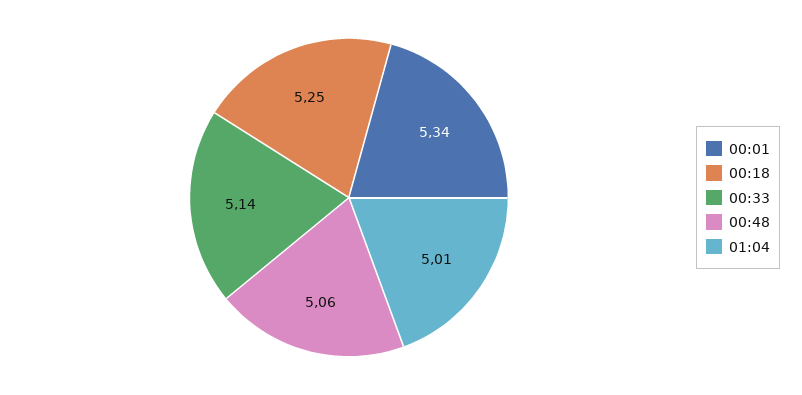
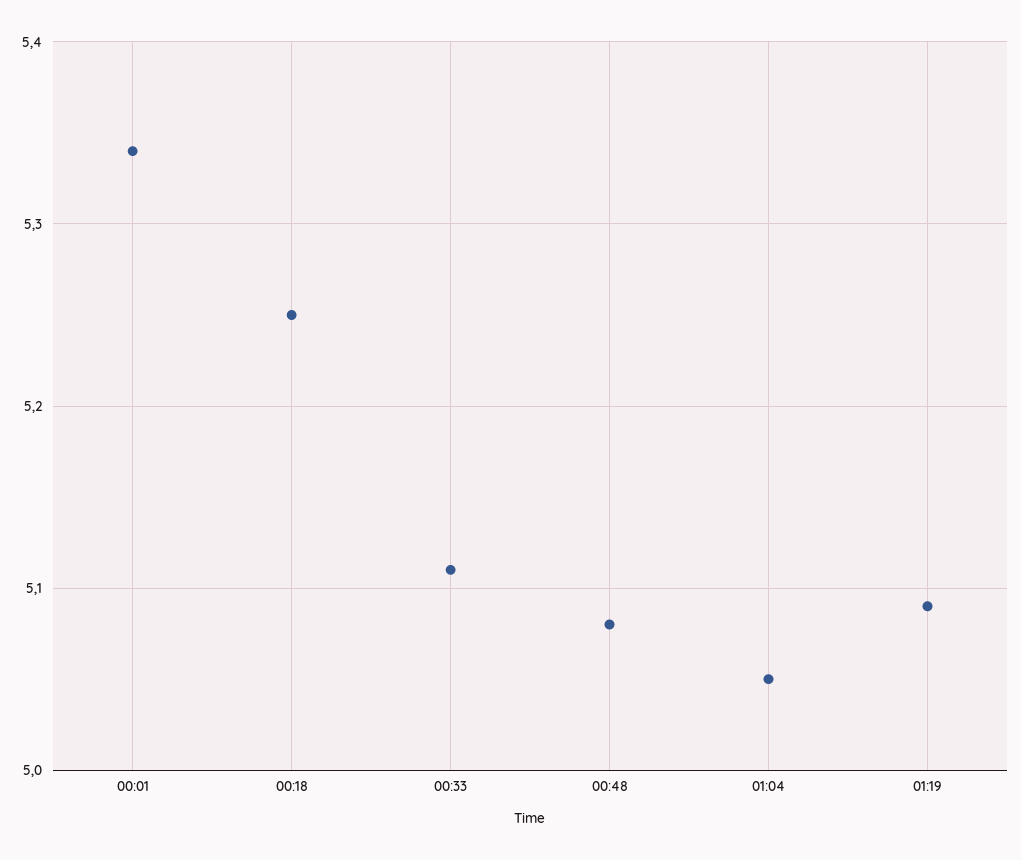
00:33: 5.14 -> 5.11
00:48: 5.06 -> 5.08
01:04: 5.01 -> 5.05
01:19: none -> 5.09

